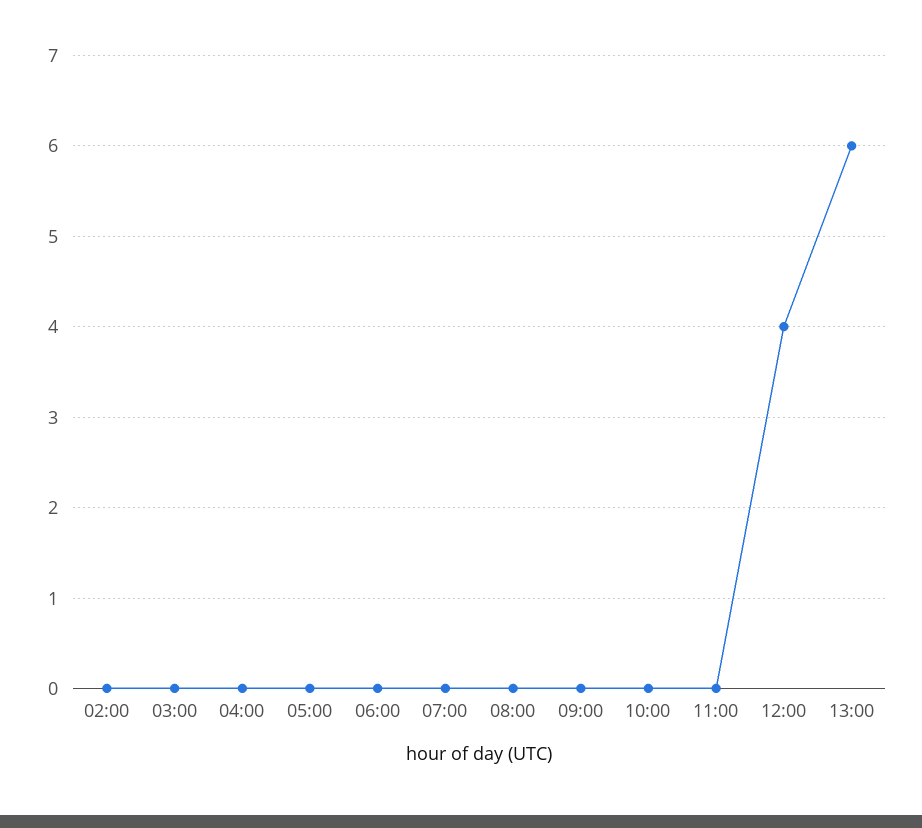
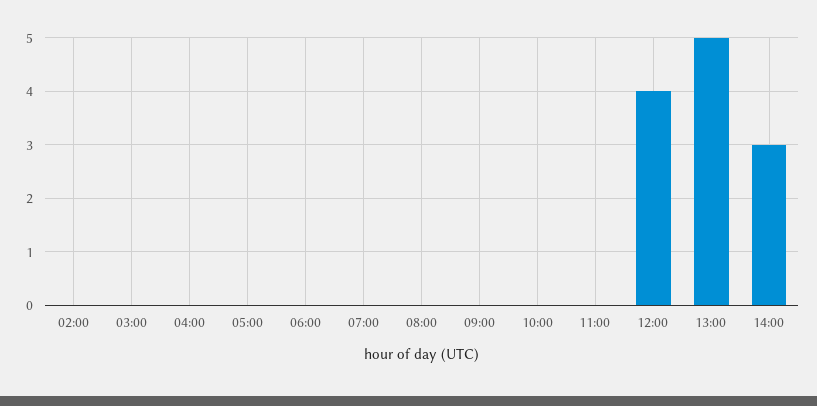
13:00: 6 -> 5
14:00: none -> 3

